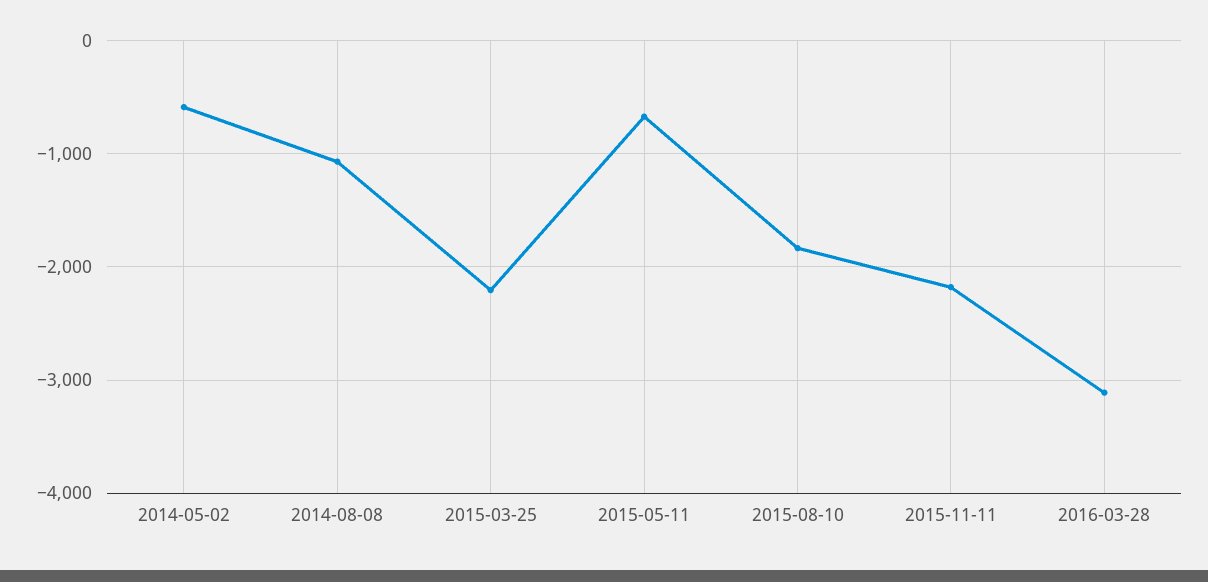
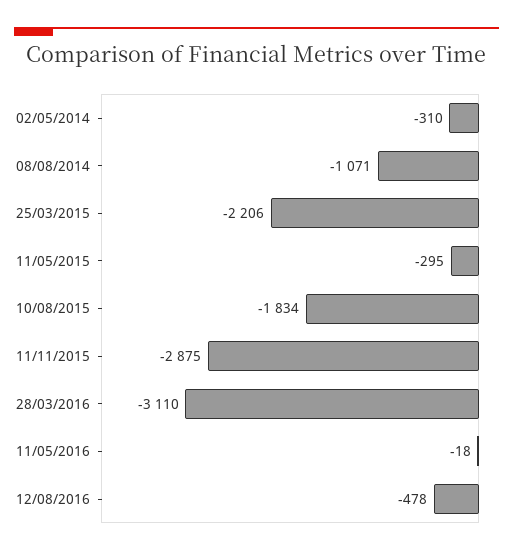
2014-05-02: -600 -> -310
2015-05-11: -700 -> -295
2015-11-11: -2200 -> -2875
11/05/2016: none -> -18
12/08/2016: none -> -478

